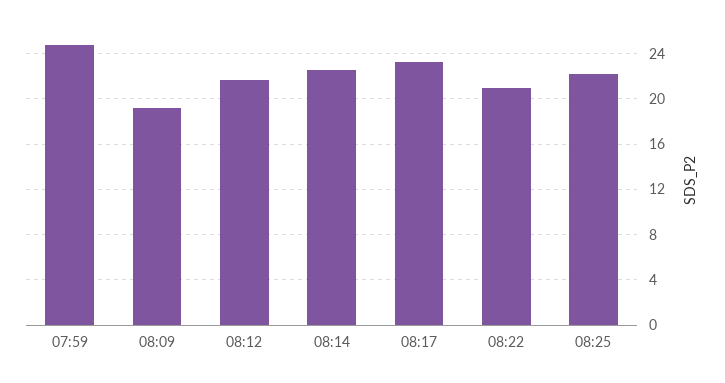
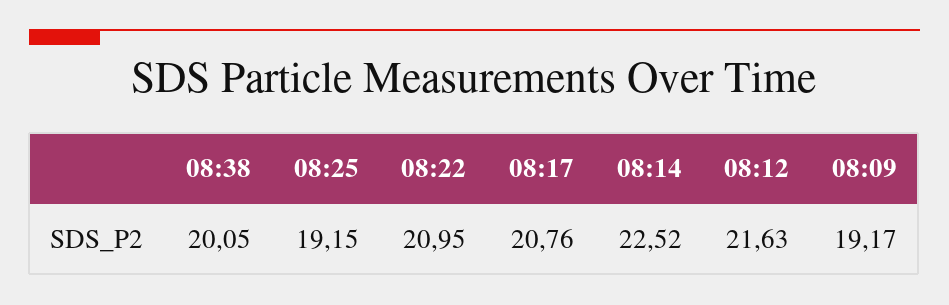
07:59: 25 -> none
08:17: 23 -> 20.76
08:25: 22 -> 19.15
08:38: none -> 20.05

